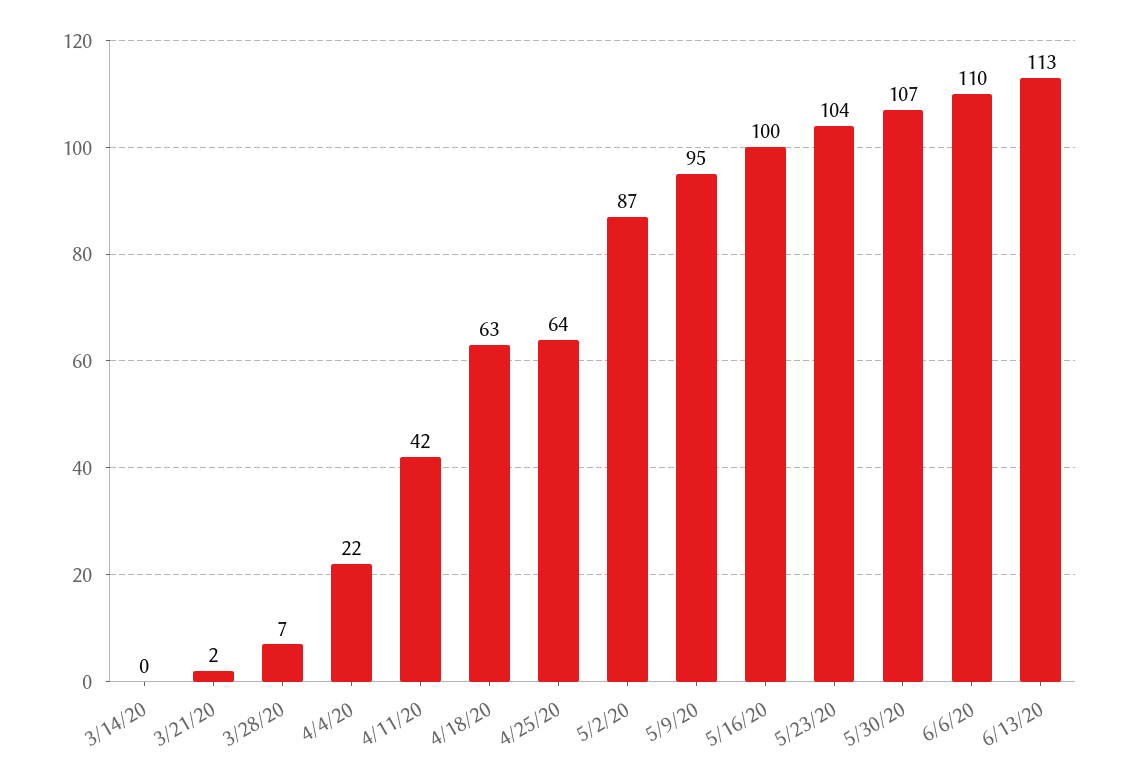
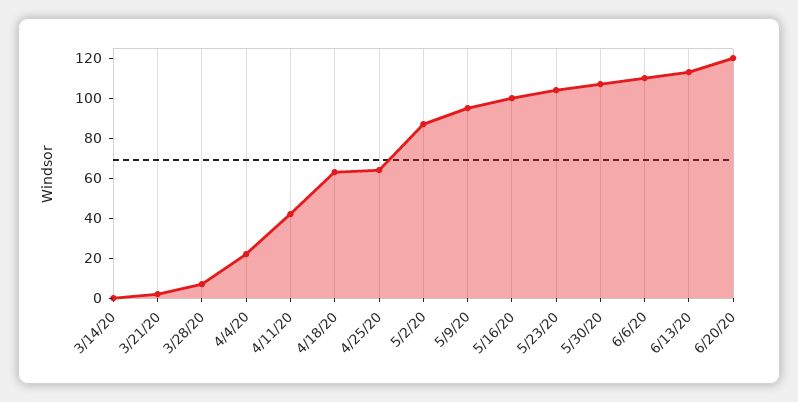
6/20/20: none -> 120

